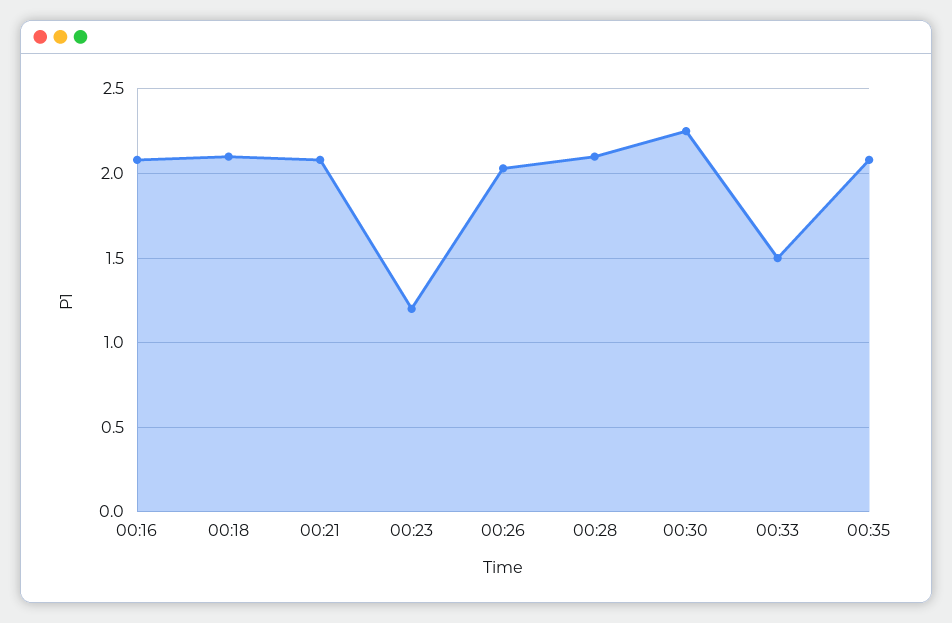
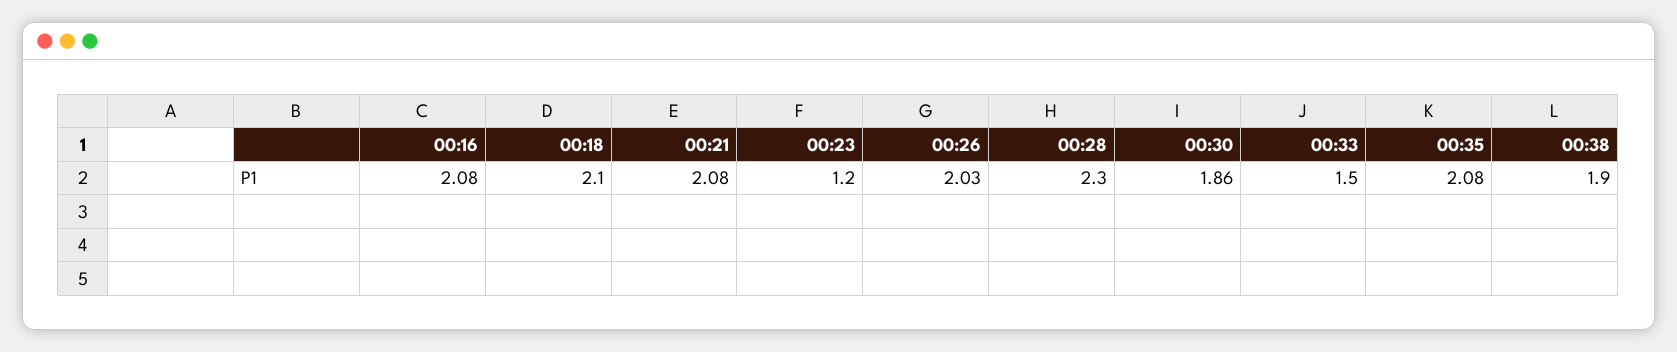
00:28: 2.1 -> 2.3
00:30: 2.25 -> 1.86
00:38: none -> 1.9

